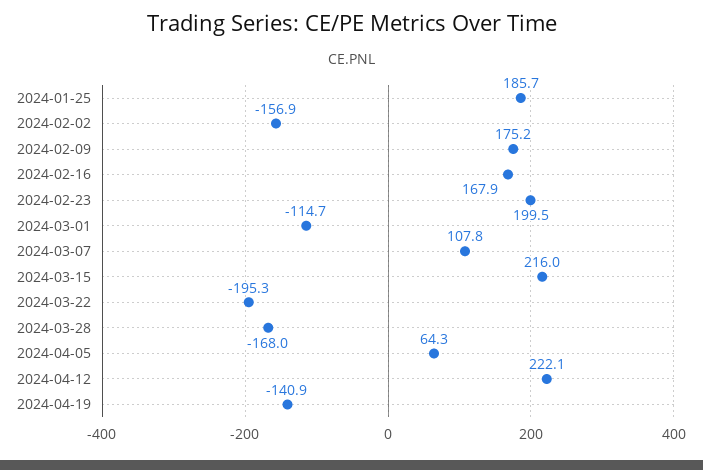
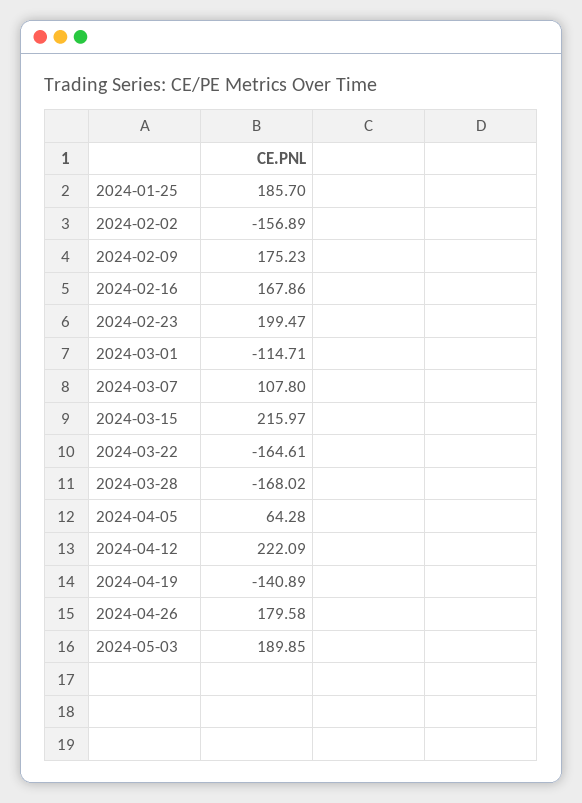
2024-03-22: -195.3 -> -164.61
2024-04-26: none -> 179.58
2024-05-03: none -> 189.85

